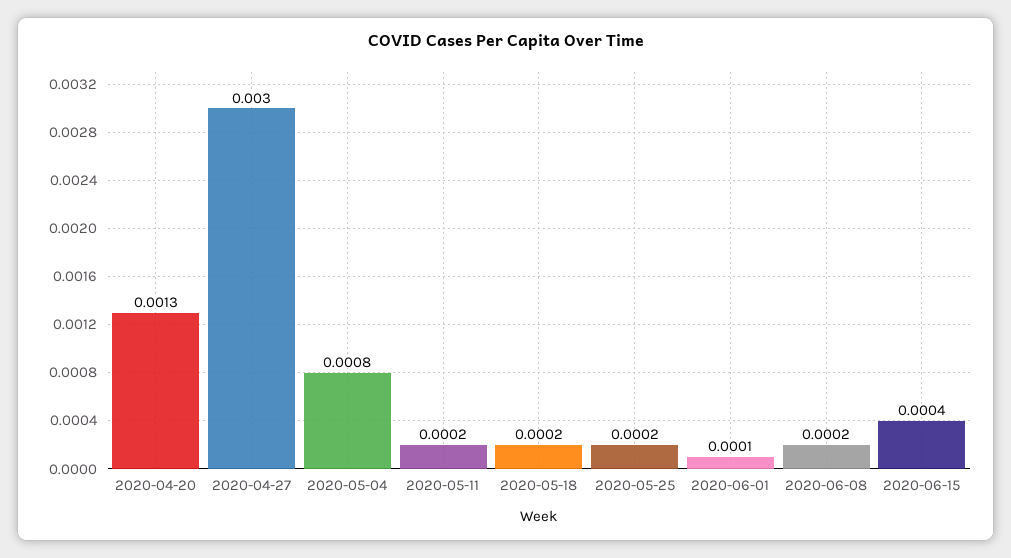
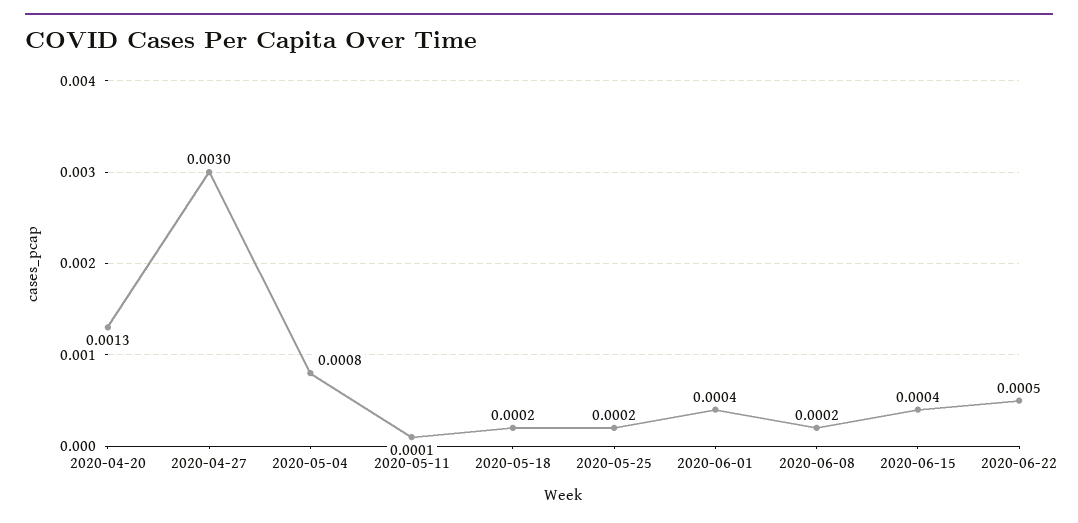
2020-05-11: 0.0002 -> 0.0001
2020-06-01: 0.0001 -> 0.0004
2020-06-22: none -> 0.0005

